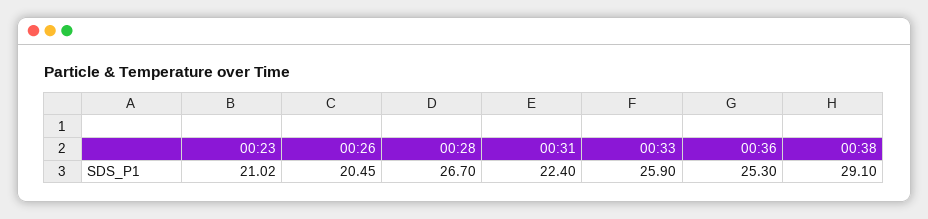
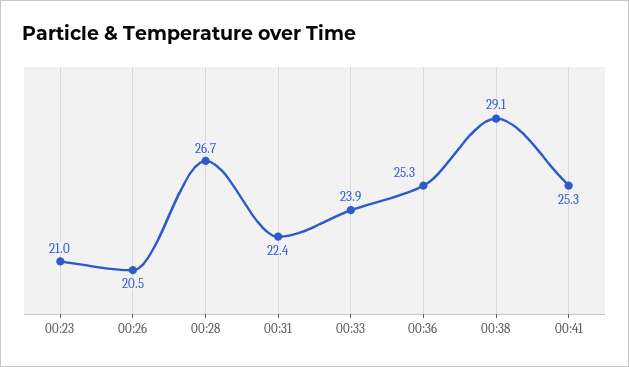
00:33: 25.9 -> 23.9
00:41: none -> 25.3

